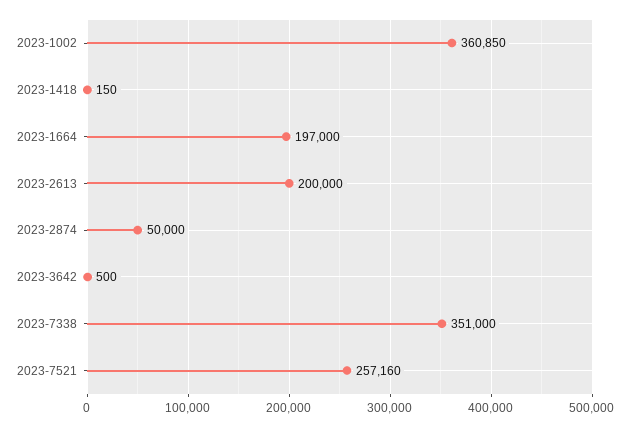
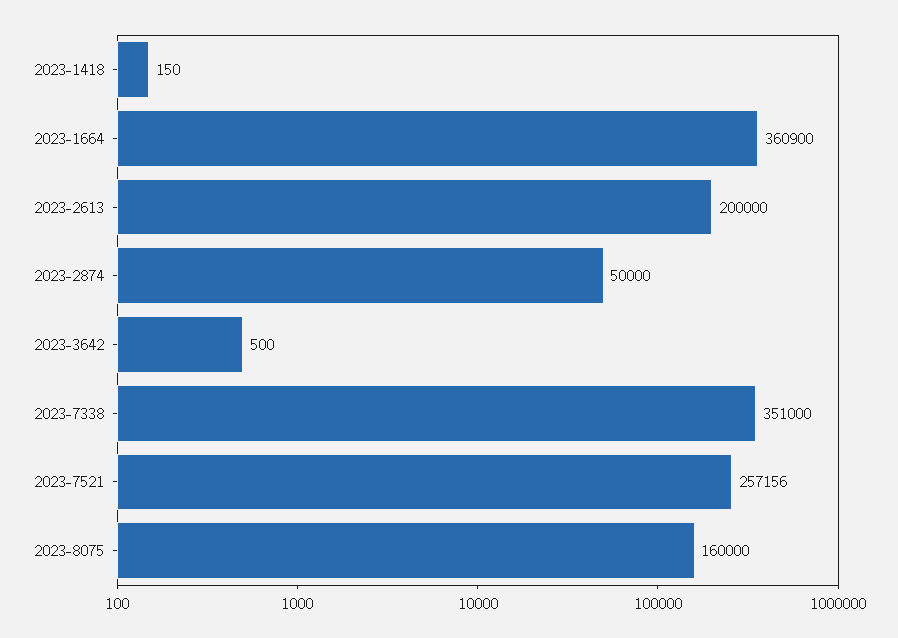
2023-1002: 360850 -> none
2023-1664: 197000 -> 360900
2023-7521: 257160 -> 257156
2023-8075: none -> 160000

